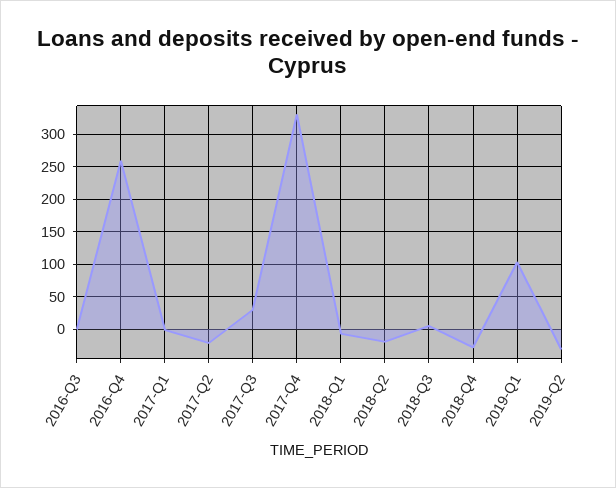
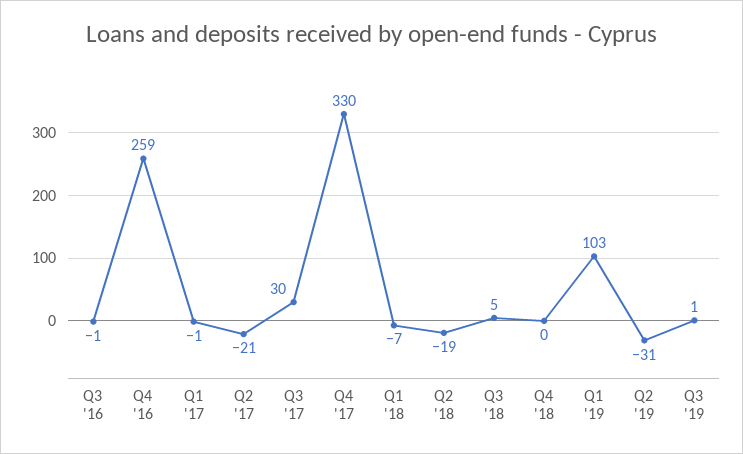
2018-Q4: -30 -> 0
Q3 '19: none -> 1

